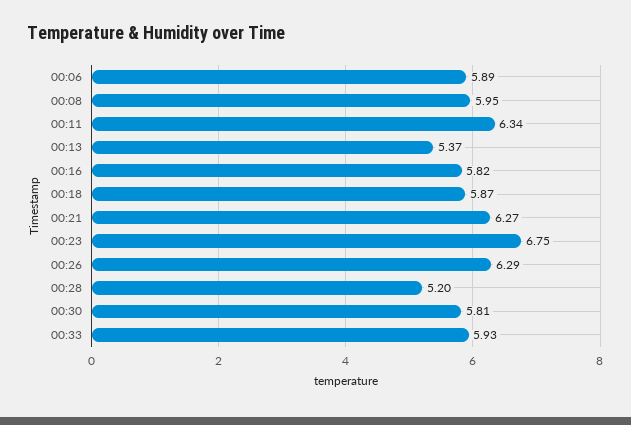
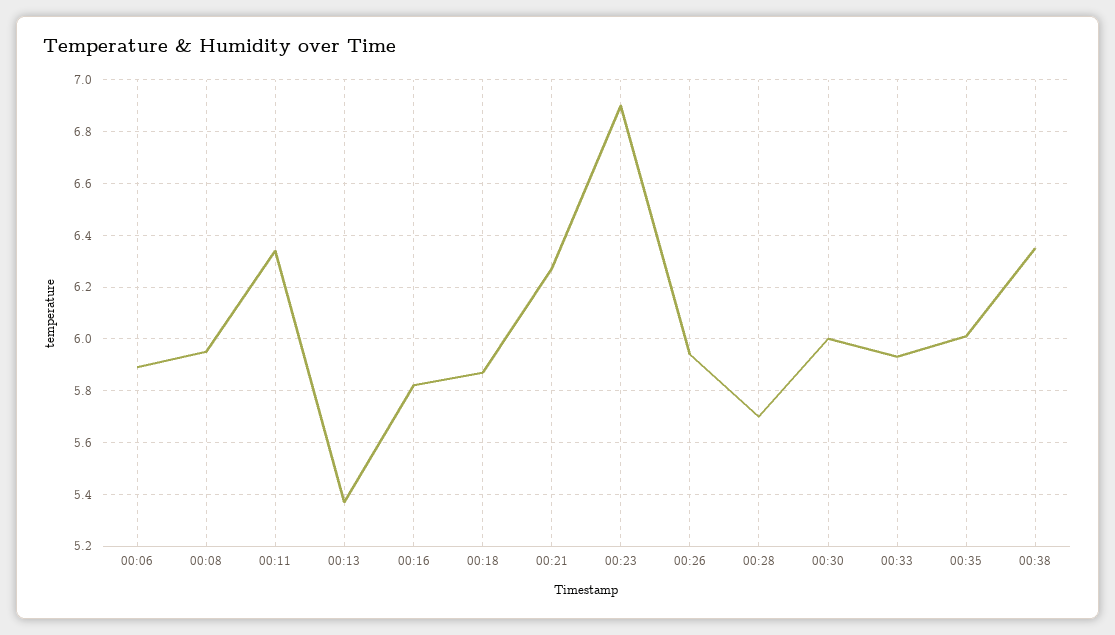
00:23: 6.75 -> 6.9
00:26: 6.29 -> 5.95
00:28: 5.2 -> 5.7
00:30: 5.81 -> 6
00:35: none -> 6
00:38: none -> 6.35

